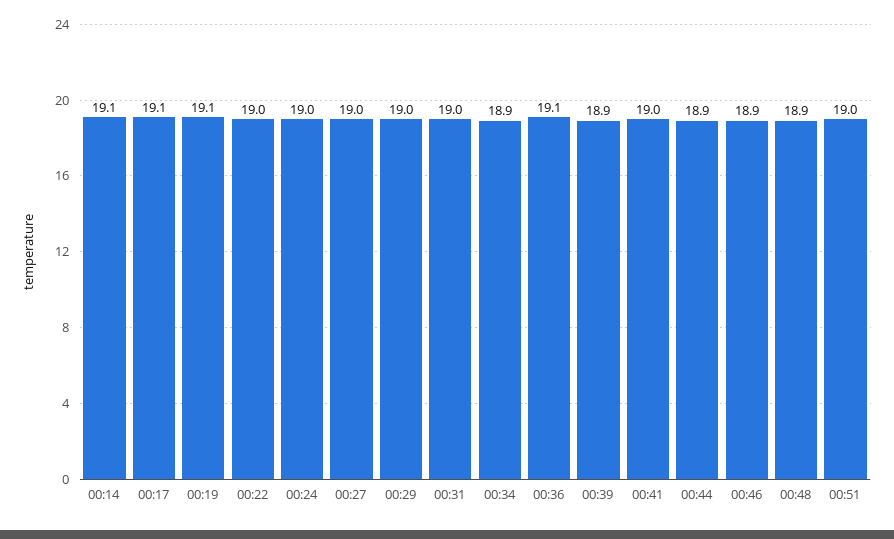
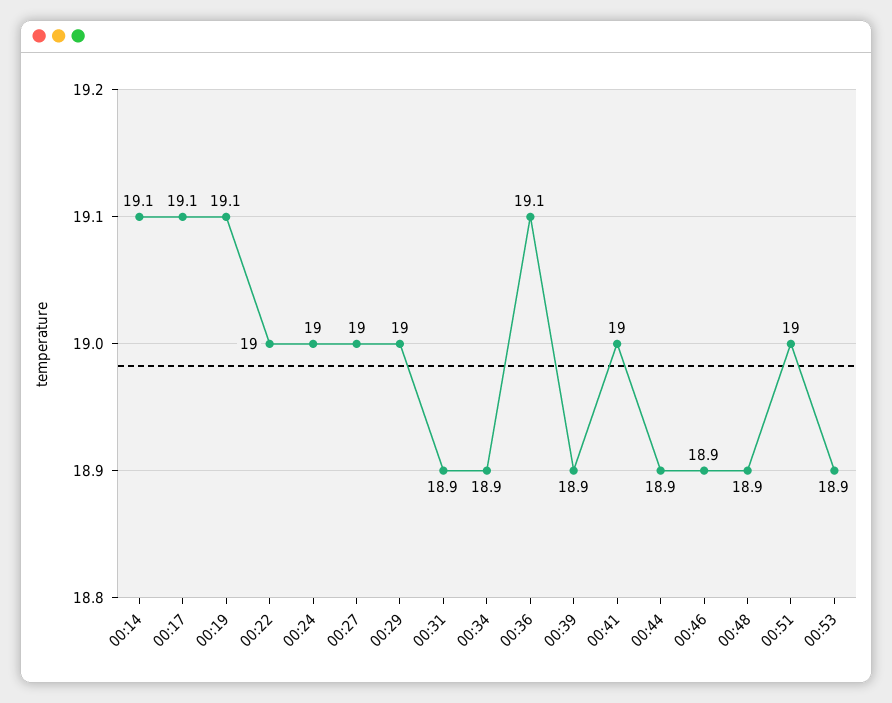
00:31: 19 -> 18.9
00:53: none -> 18.9

